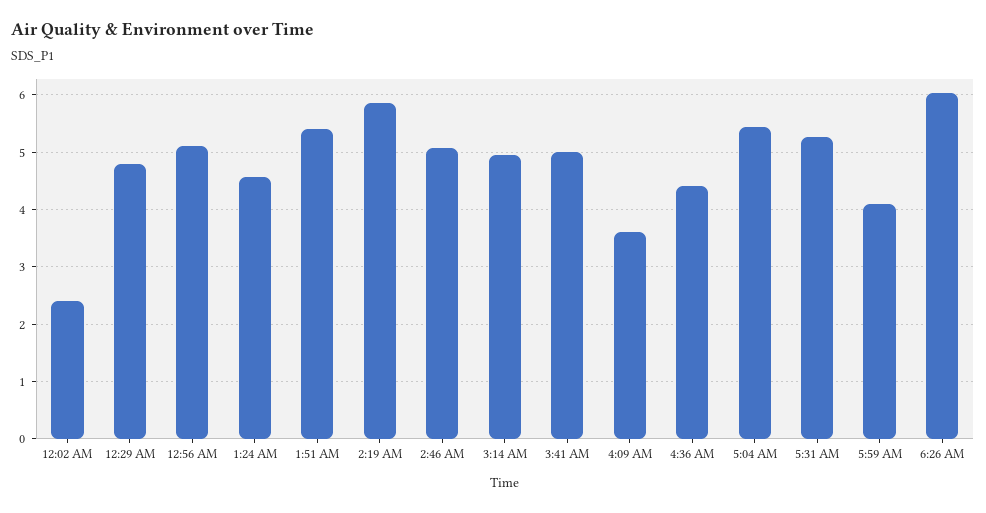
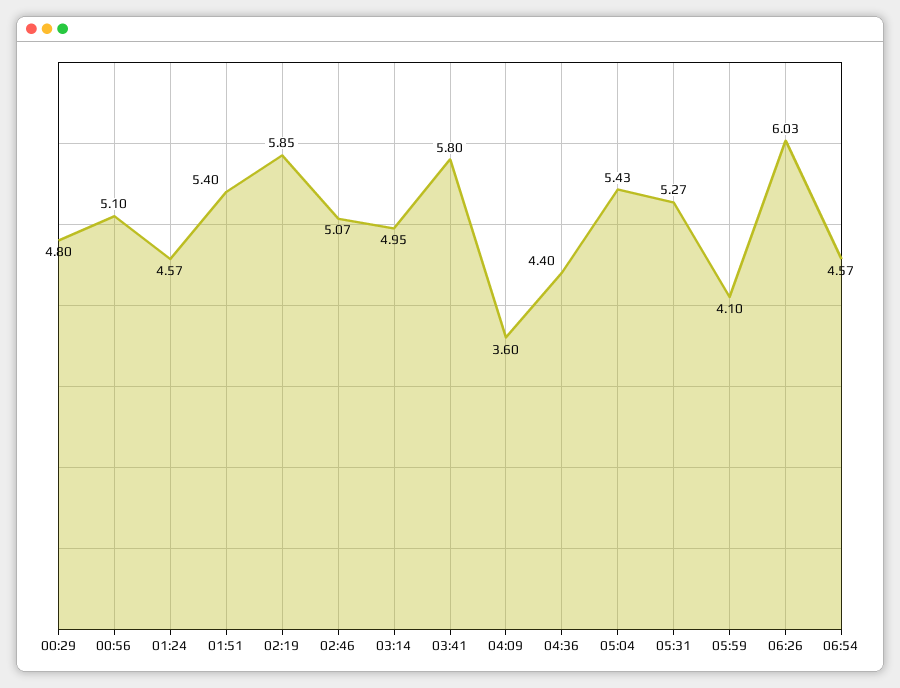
12:02 AM: 2.4 -> none
3:41 AM: 5 -> 5.8
06:54: none -> 4.57

